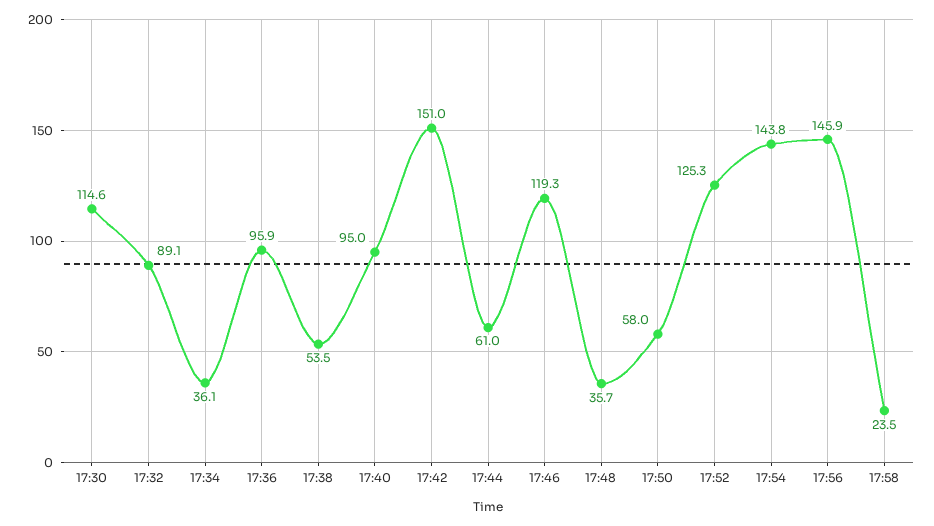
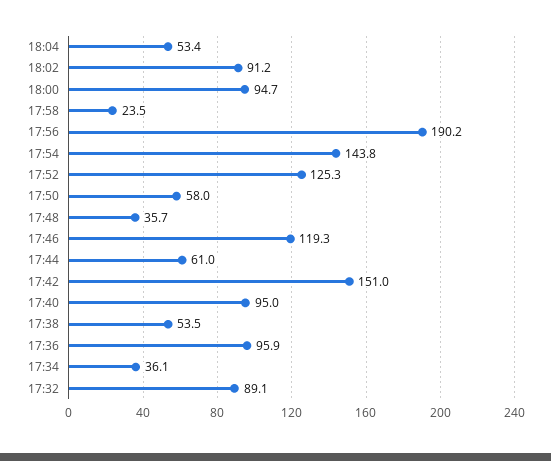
17:30: 114.6 -> none
17:56: 145.9 -> 190.2
18:04: none -> 53.4
18:02: none -> 91.2
18:00: none -> 94.7

